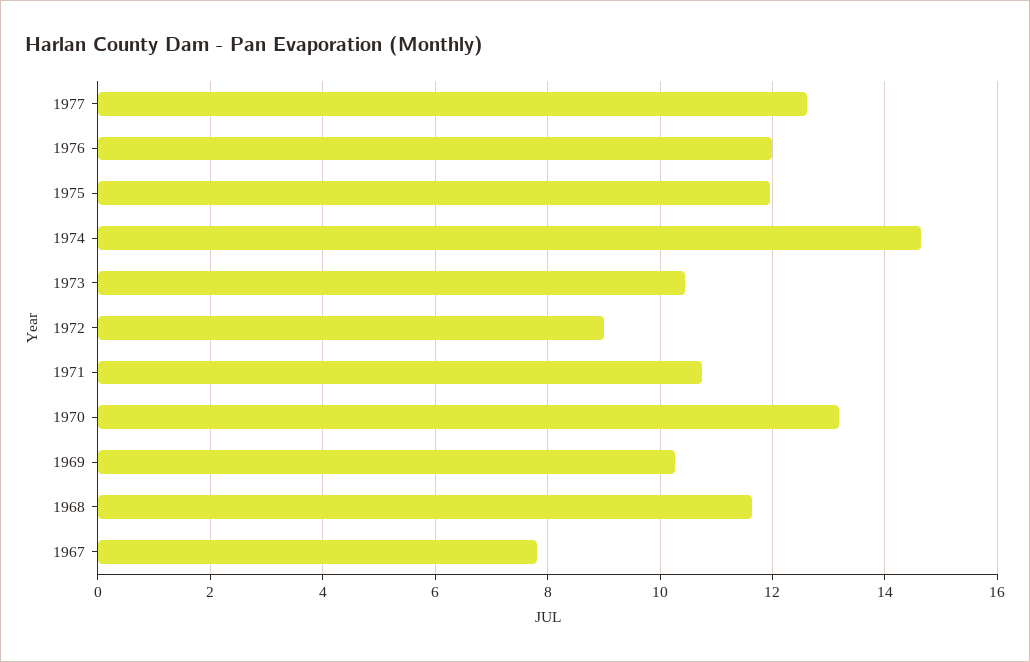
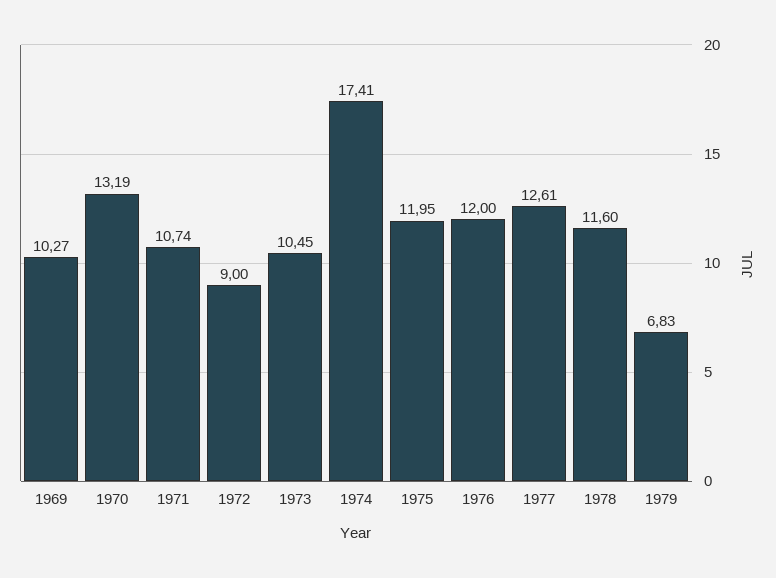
1974: 14.6 -> 17.41
1968: 11.6 -> none
1967: 7.8 -> none
1978: none -> 11.6
1979: none -> 6.83

